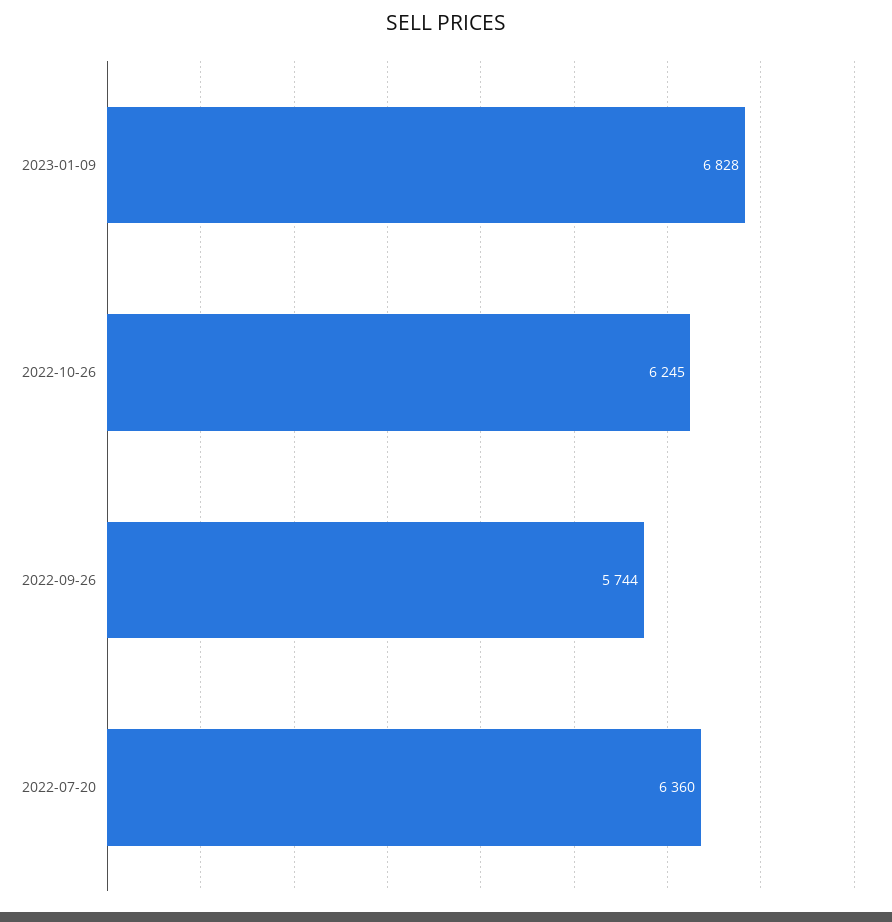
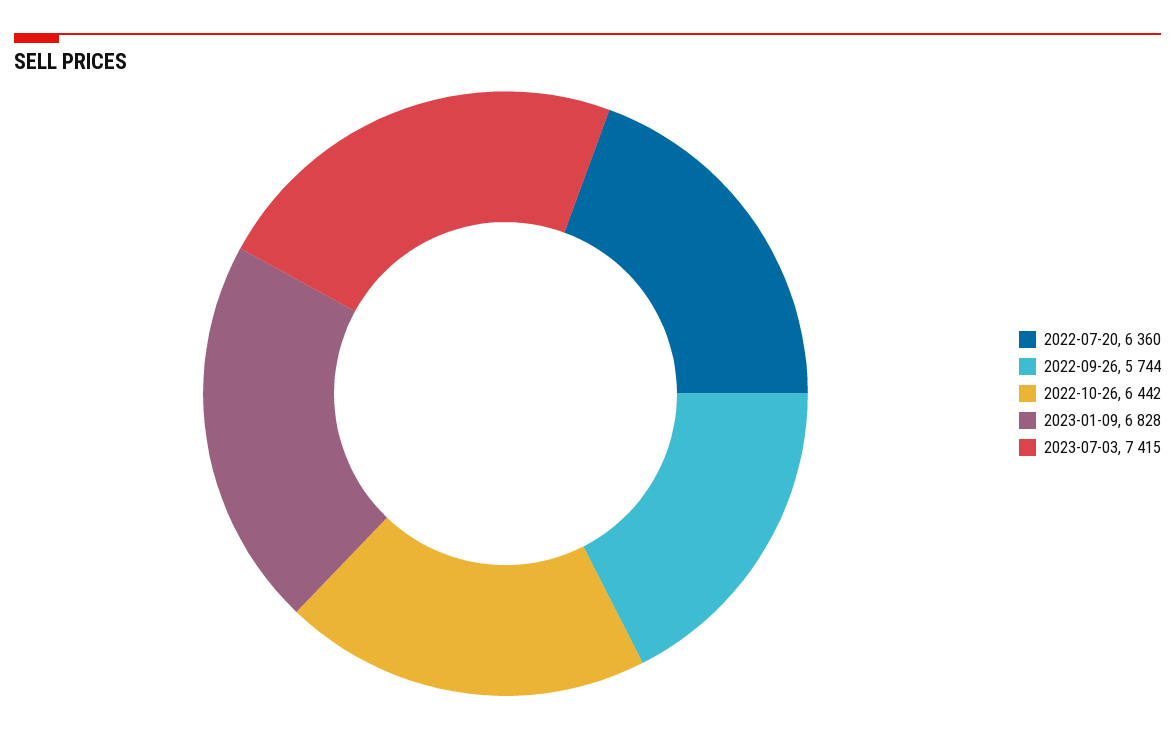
2022-10-26: 6245 -> 6442
2023-07-03: none -> 7415

